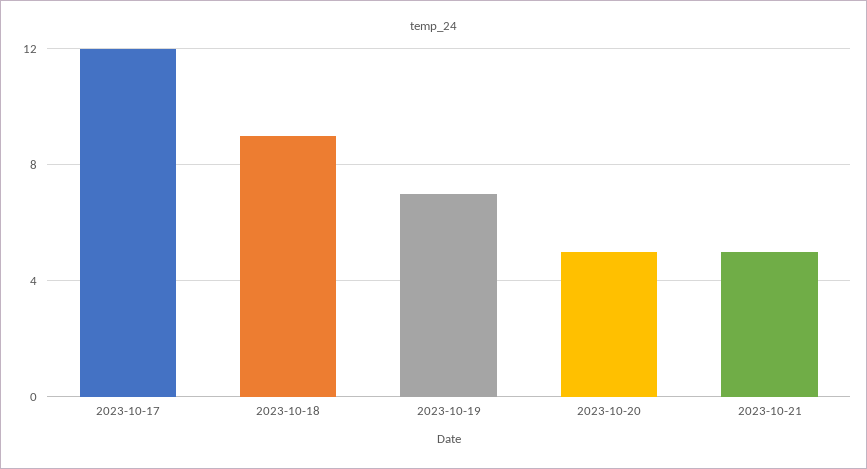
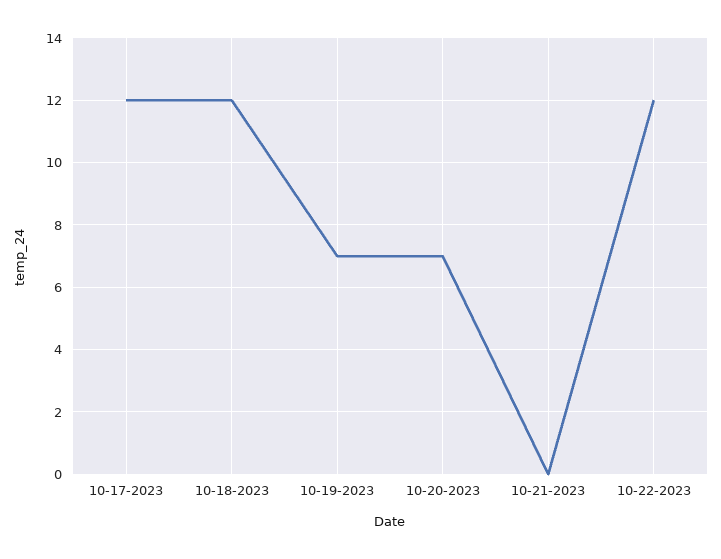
2023-10-18: 9 -> 12
2023-10-20: 5 -> 7
2023-10-21: 5 -> 0
10-22-2023: none -> 12

